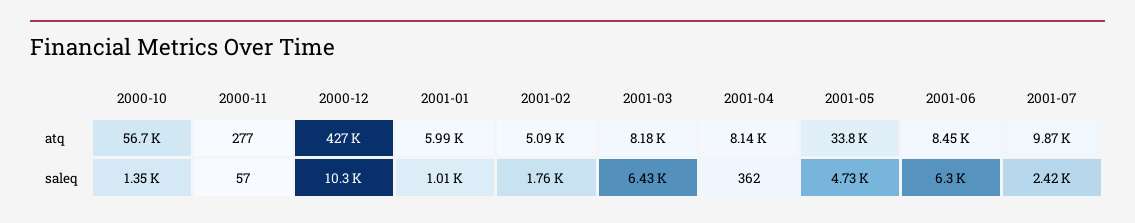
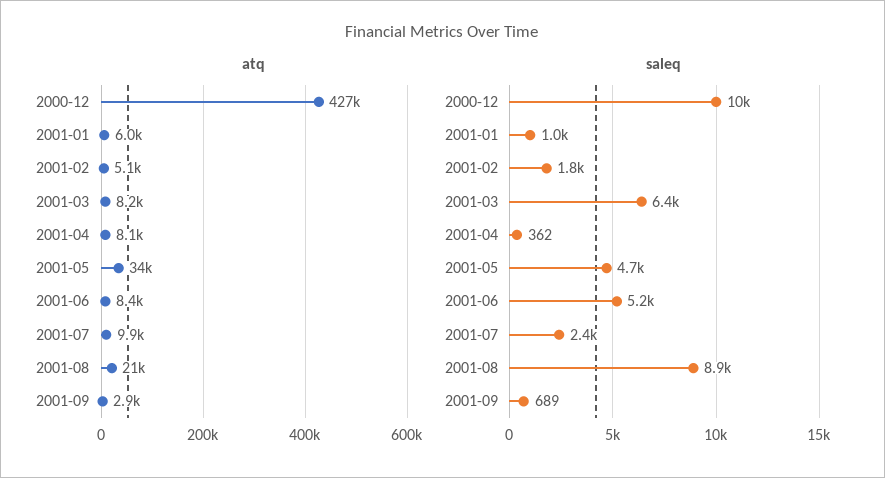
atq, 2000-10: 56700 -> none
atq, 2000-11: 277 -> none
saleq, 2000-10: 1350 -> none
saleq, 2000-11: 57 -> none
saleq, 2001-06: 6300 -> 5200
atq, 2001-08: none -> 21000
atq, 2001-09: none -> 2900
saleq, 2001-08: none -> 8900
saleq, 2001-09: none -> 689

